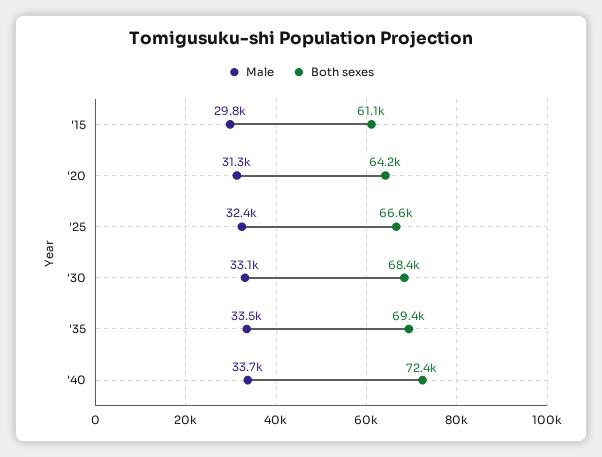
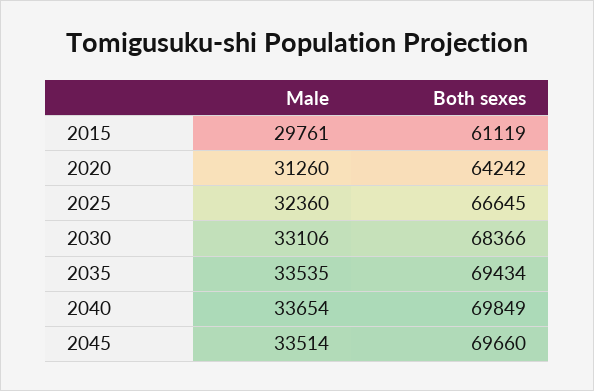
Both sexes, '40: 72400 -> 69849
Male, 2045: none -> 33514
Both sexes, 2045: none -> 69660

